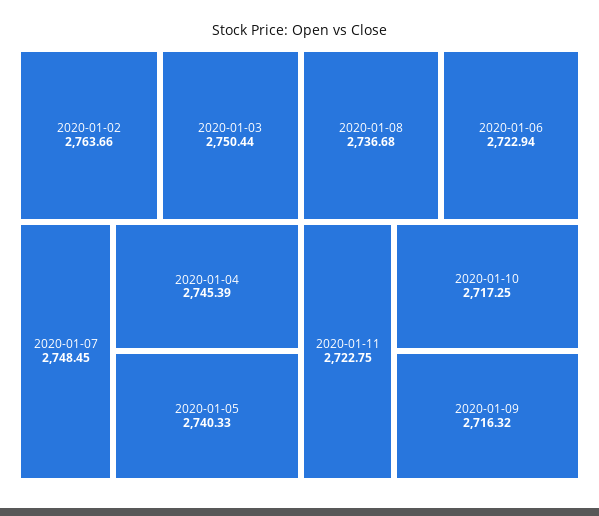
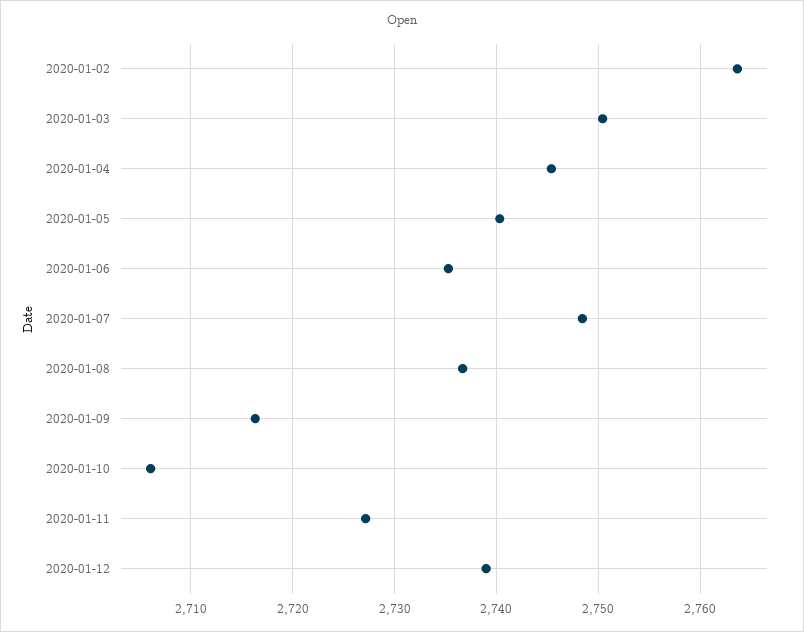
2020-01-06: 2722.94 -> 2735
2020-01-11: 2722.75 -> 2727
2020-01-10: 2717.25 -> 2706
2020-01-12: none -> 2739

